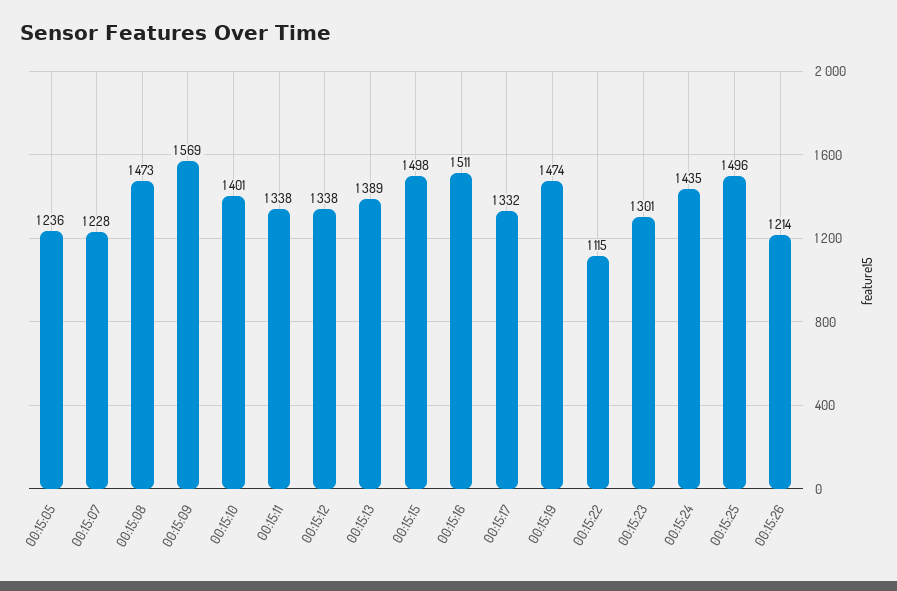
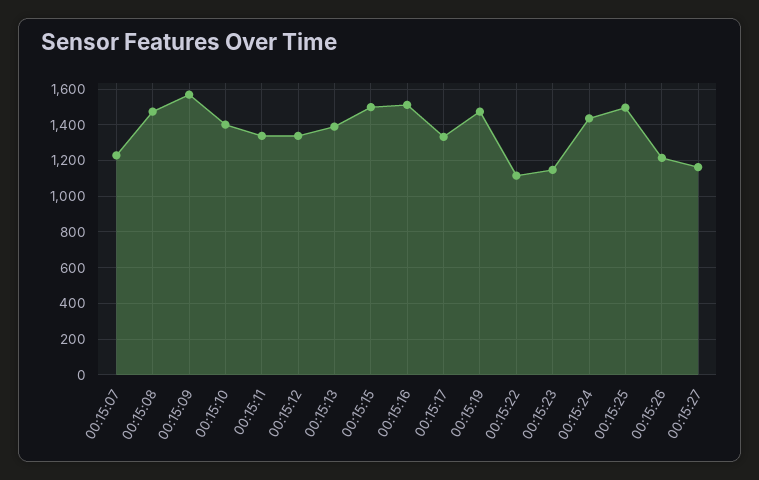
00:15:05: 1236 -> none
00:15:23: 1301 -> 1150
00:15:27: none -> 1150

